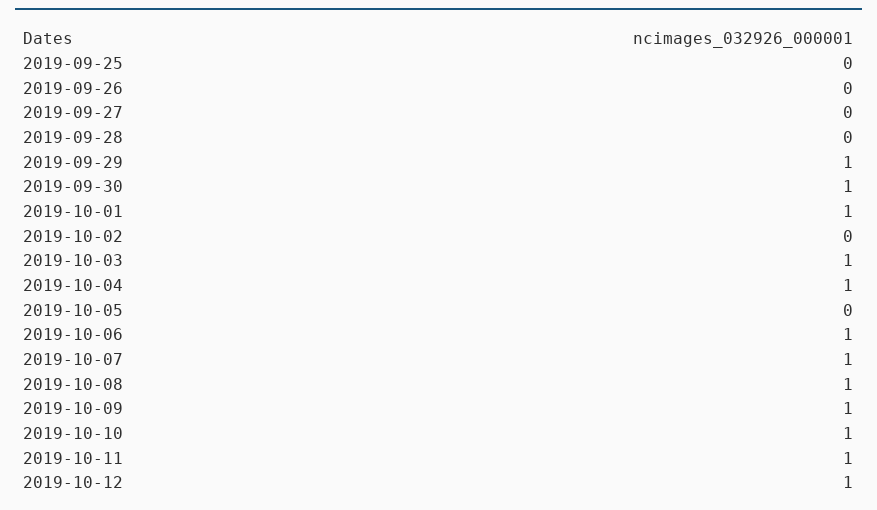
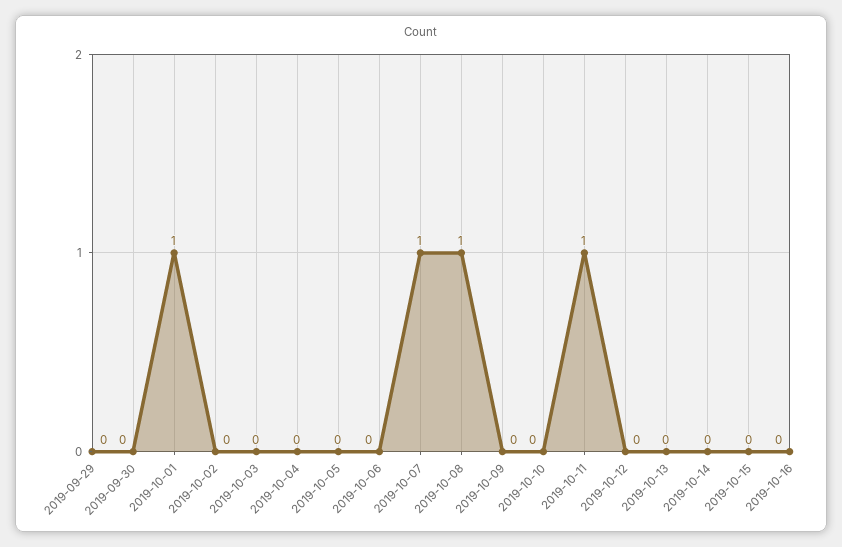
2019-09-25: 0 -> none
2019-09-26: 0 -> none
2019-09-27: 0 -> none
2019-09-28: 0 -> none
2019-09-29: 1 -> 0
2019-09-30: 1 -> 0
2019-10-03: 1 -> 0
2019-10-04: 1 -> 0
2019-10-06: 1 -> 0
2019-10-09: 1 -> 0
2019-10-10: 1 -> 0
2019-10-12: 1 -> 0
2019-10-13: none -> 0
2019-10-14: none -> 0
2019-10-15: none -> 0
2019-10-16: none -> 0

